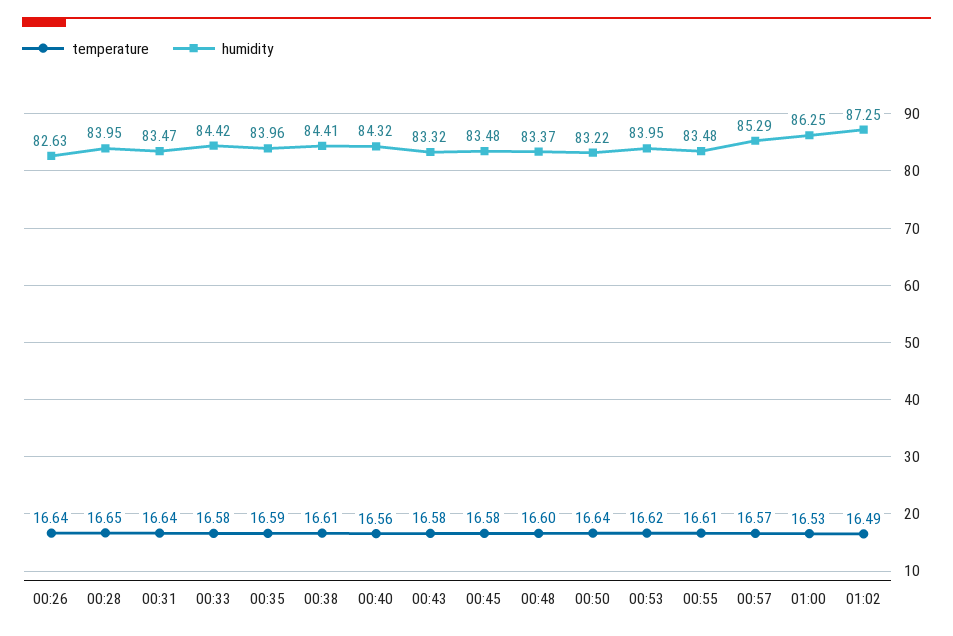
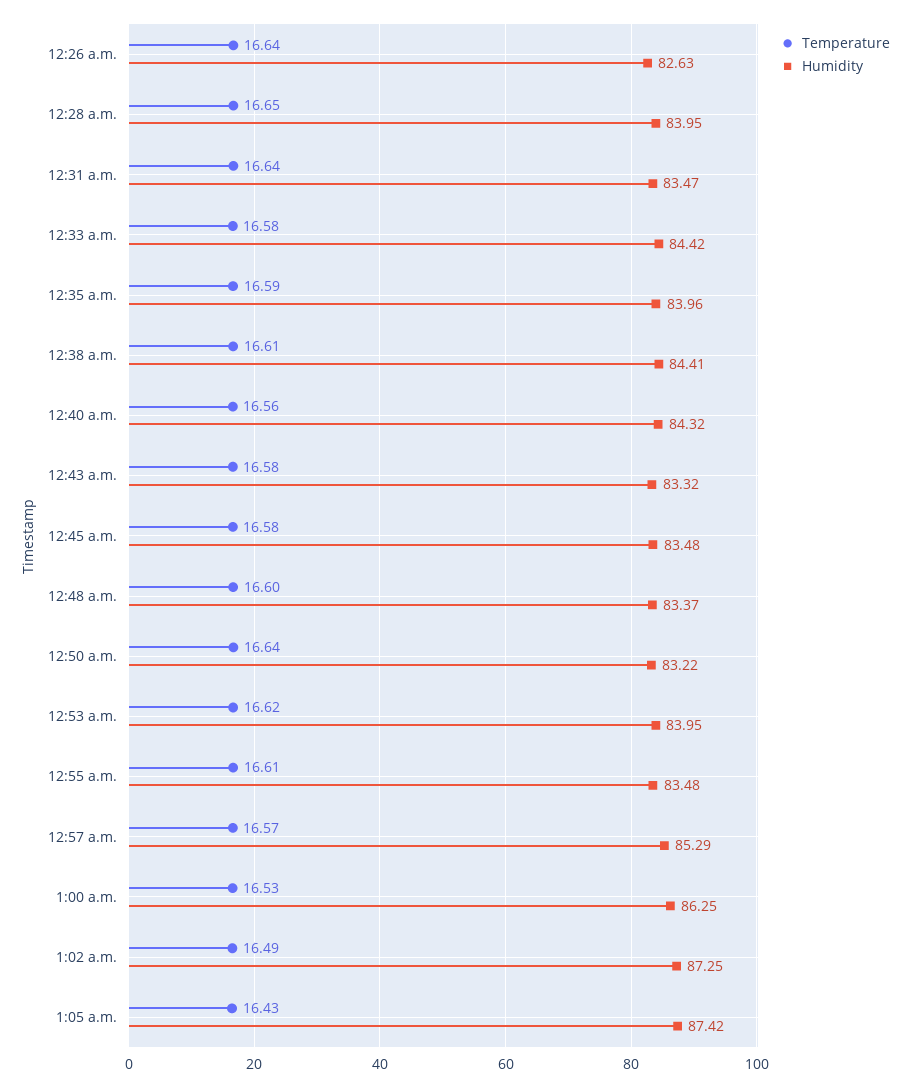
temperature, 1:05 a.m.: none -> 16.43
humidity, 1:05 a.m.: none -> 87.42

